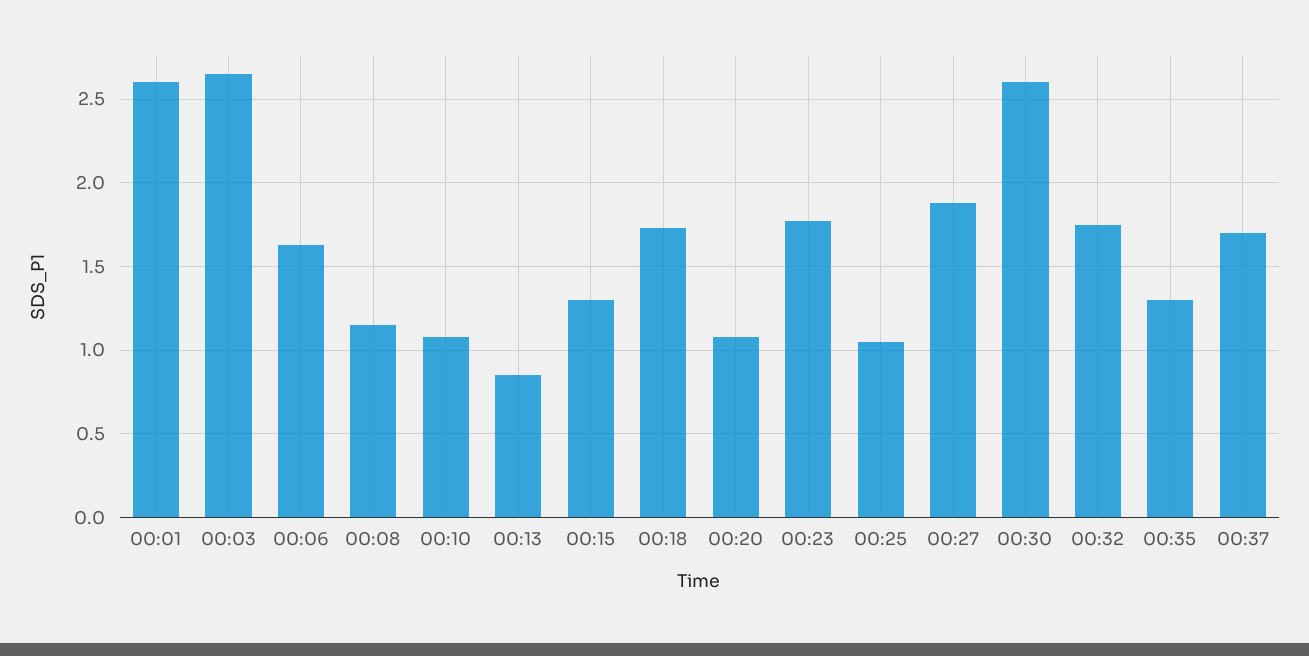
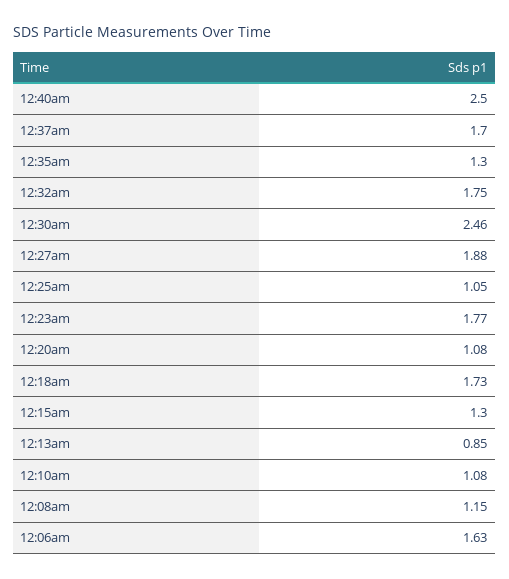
00:01: 2.6 -> none
00:03: 2.65 -> none
00:30: 2.6 -> 2.46
12:40am: none -> 2.5

